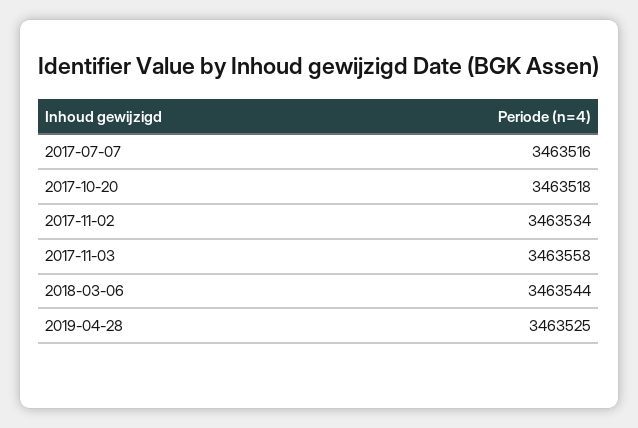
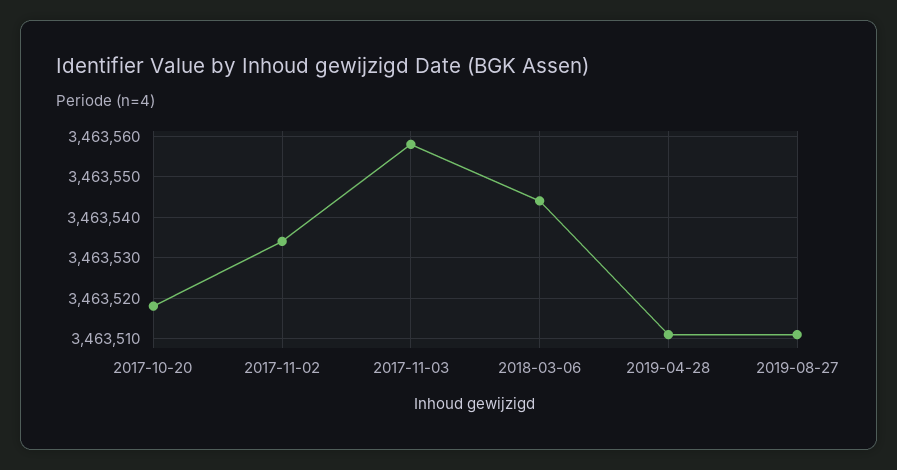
2017-07-07: 3463516 -> none
2019-04-28: 3463525 -> 3463510
2019-08-27: none -> 3463510

